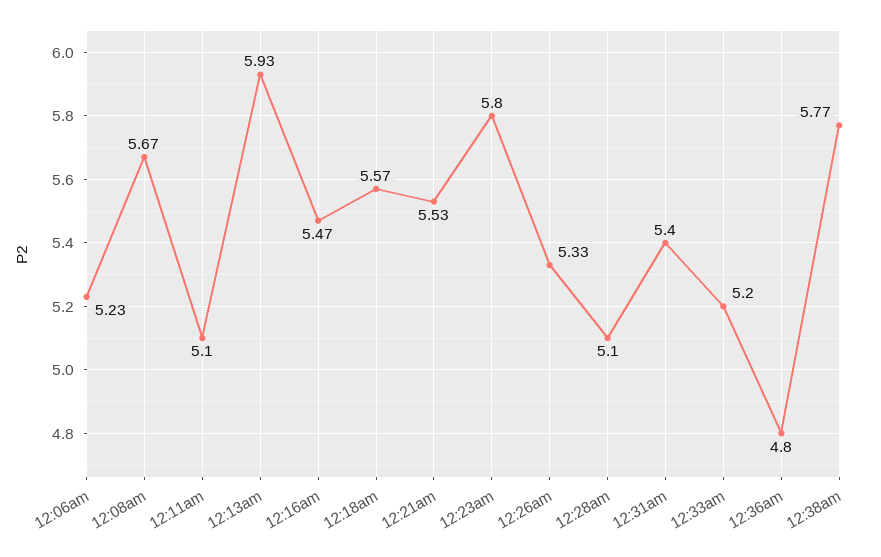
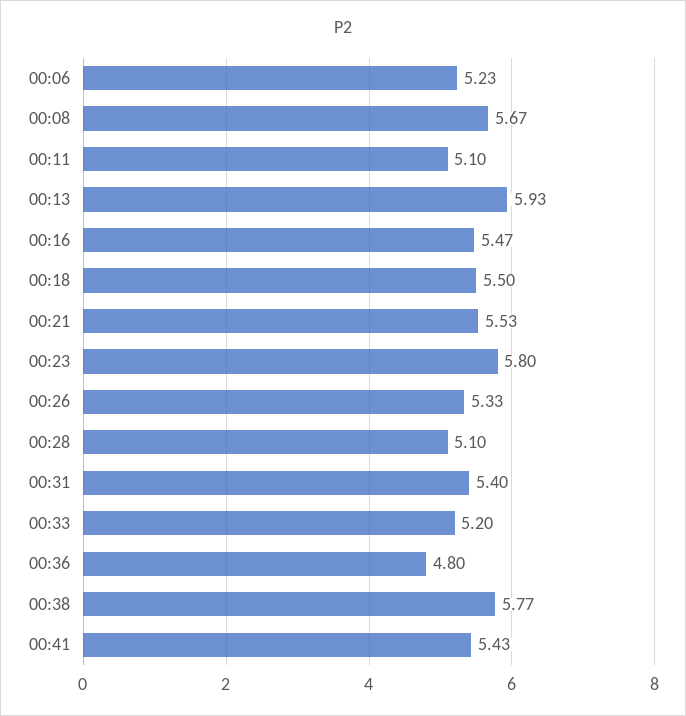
12:18am: 5.57 -> 5.5
00:41: none -> 5.43

